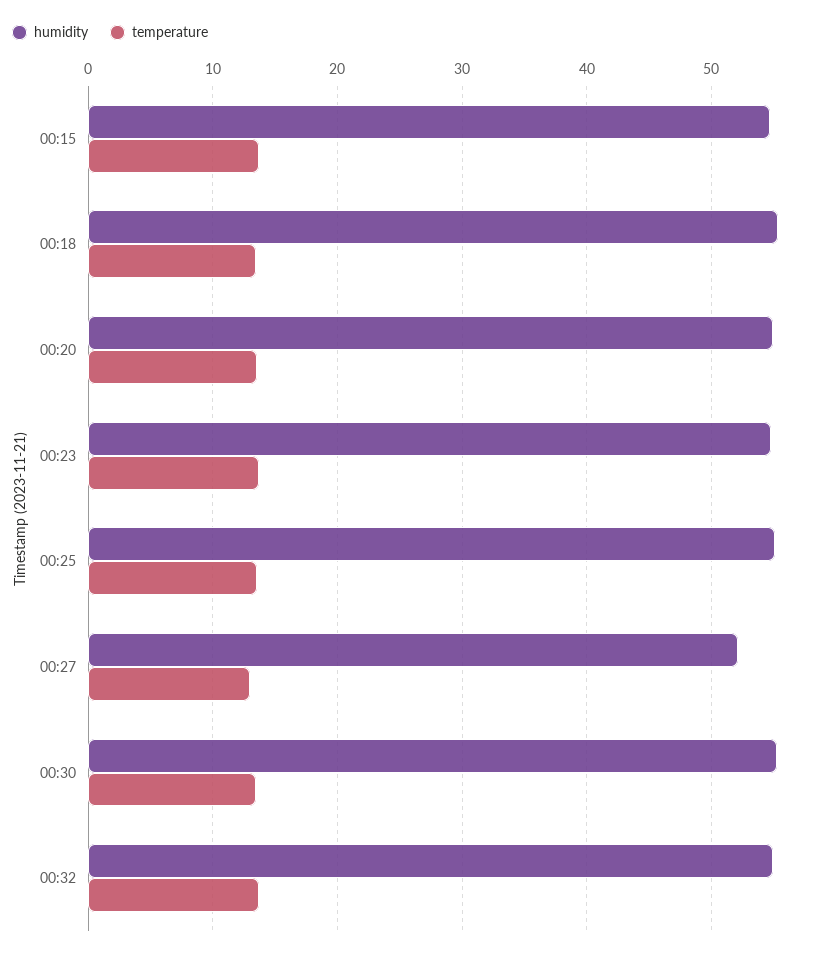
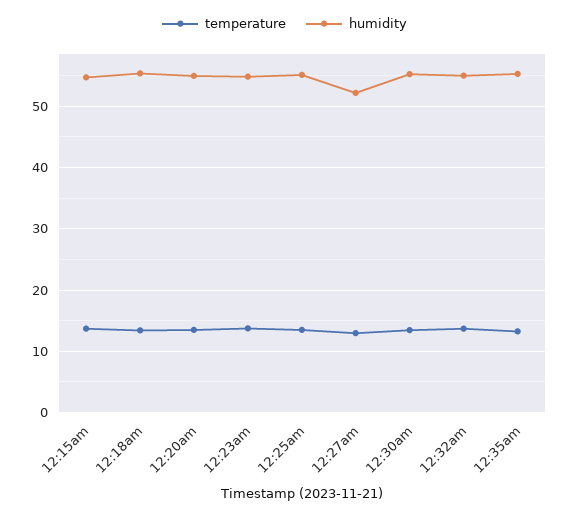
temperature, 12:35am: none -> 13
humidity, 12:35am: none -> 55

